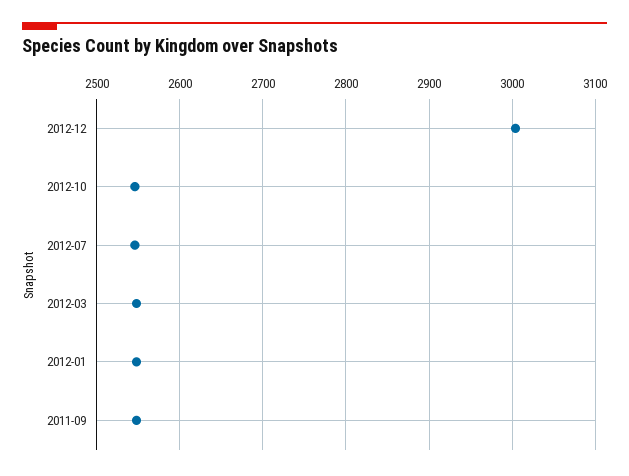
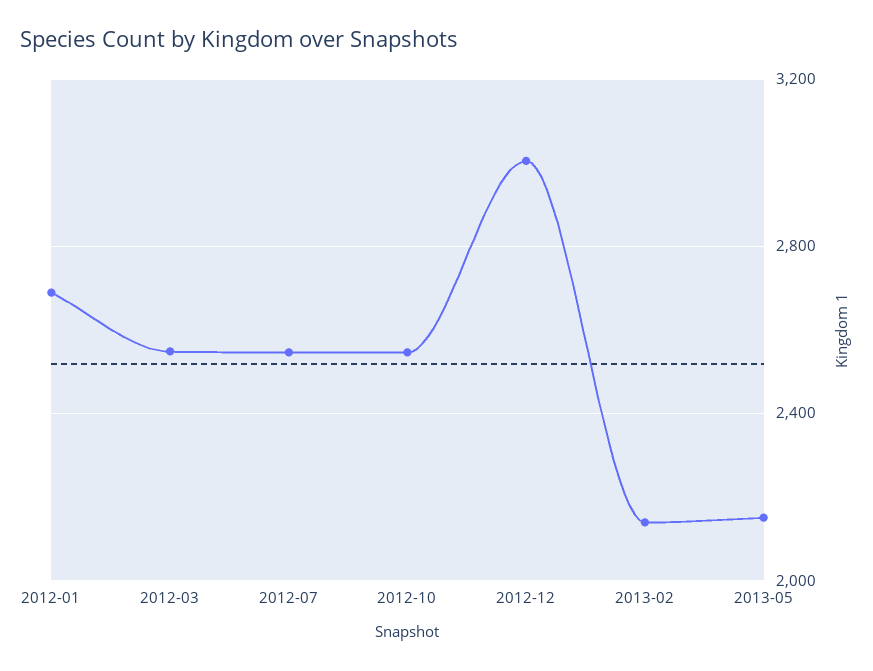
2012-01: 2550 -> 2700
2011-09: 2550 -> none
2013-02: none -> 2150
2013-05: none -> 2150

